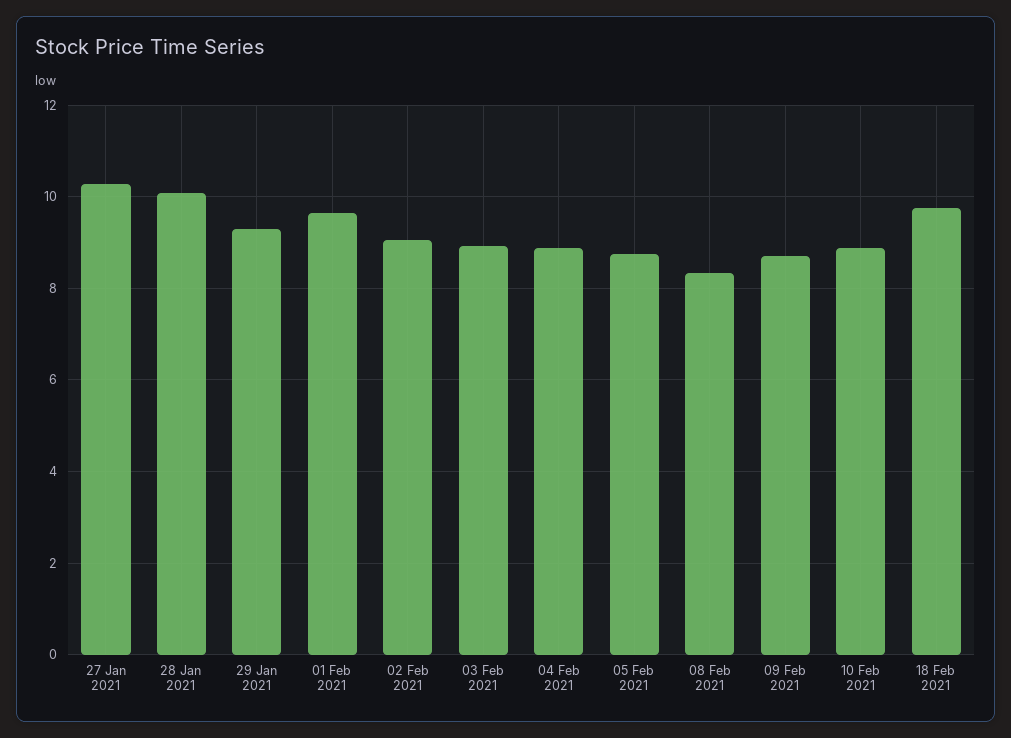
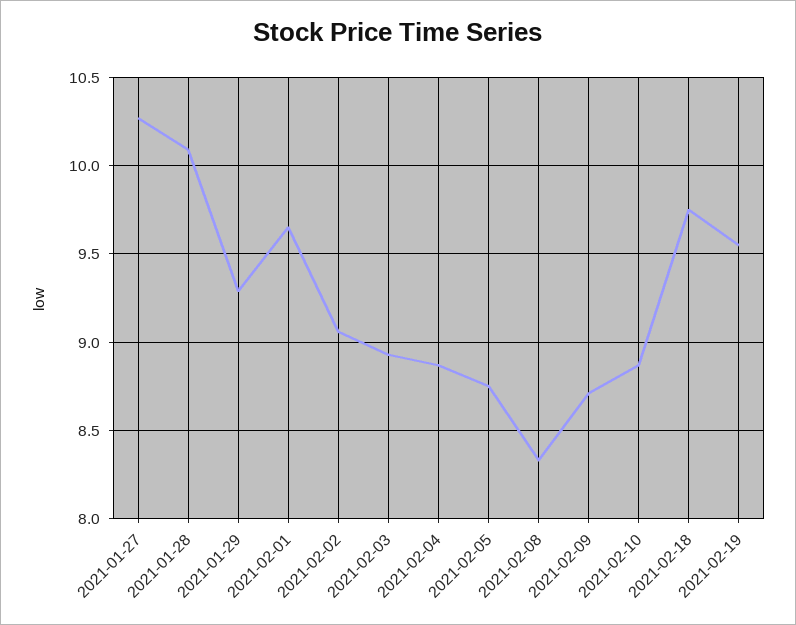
2021-02-19: none -> 9.55

